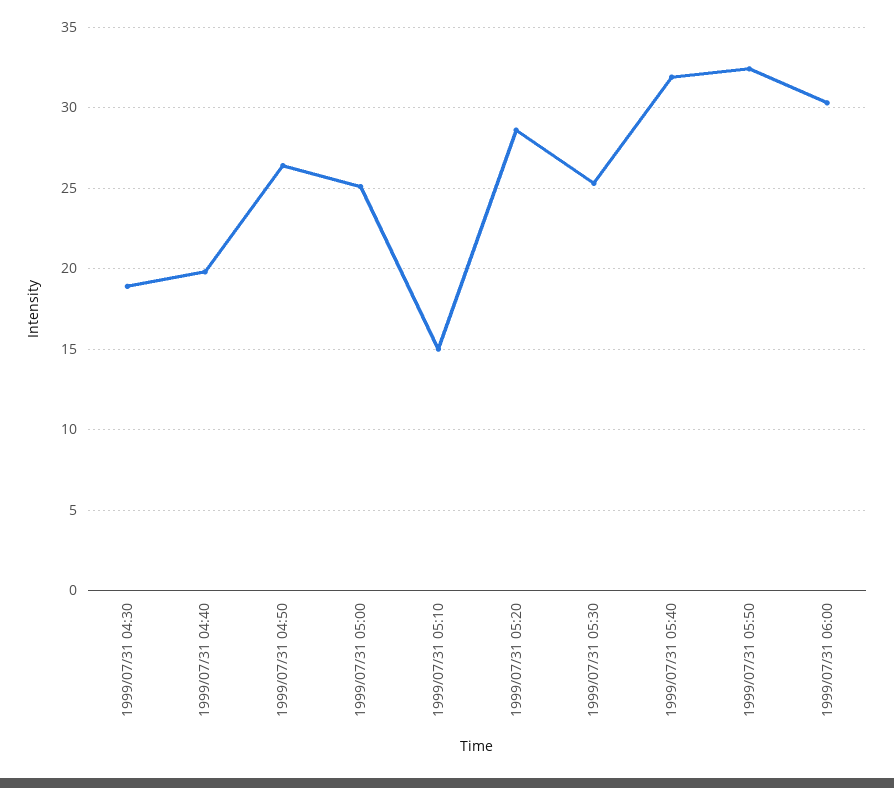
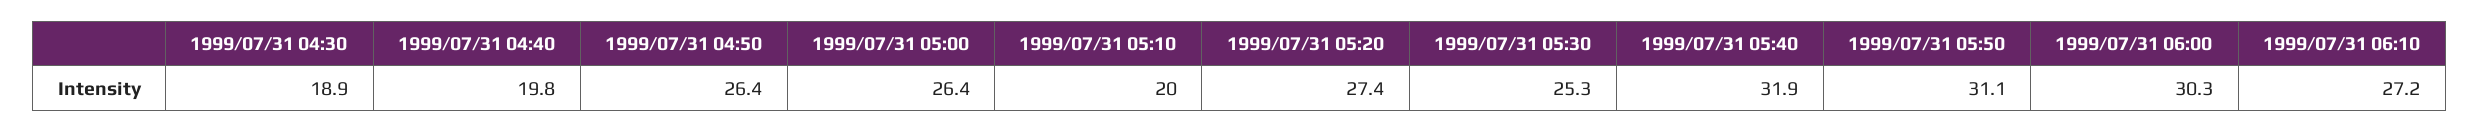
1999/07/31 05:00: 25 -> 26.4
1999/07/31 05:10: 15 -> 20
1999/07/31 05:20: 28.5 -> 27.4
1999/07/31 05:50: 32.5 -> 31.1
1999/07/31 06:10: none -> 27.2

